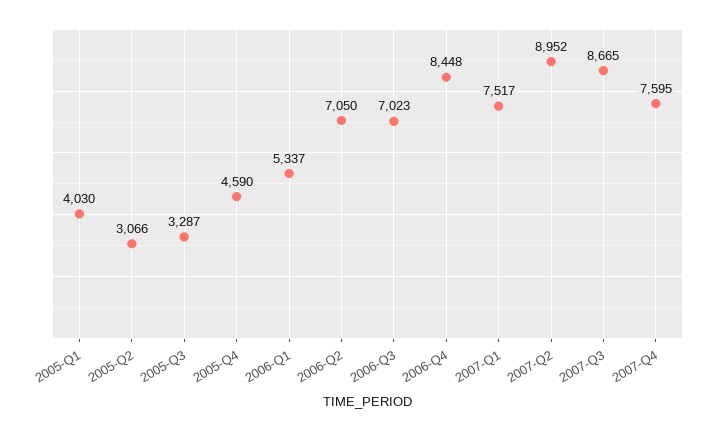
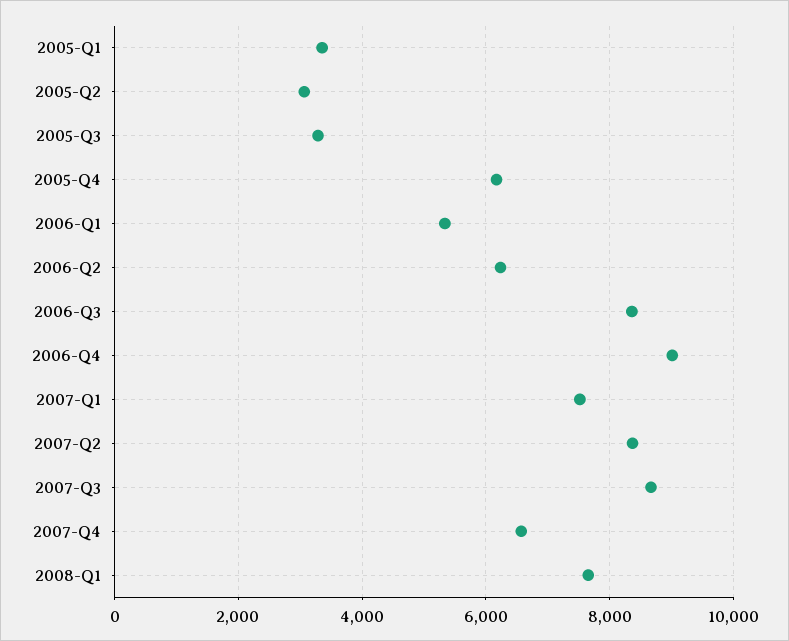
2005-Q1: 4030 -> 3400
2005-Q4: 4590 -> 6200
2006-Q2: 7050 -> 6200
2006-Q3: 7023 -> 8400
2006-Q4: 8448 -> 9000
2007-Q2: 8952 -> 8400
2007-Q4: 7595 -> 6600
2008-Q1: none -> 7600

